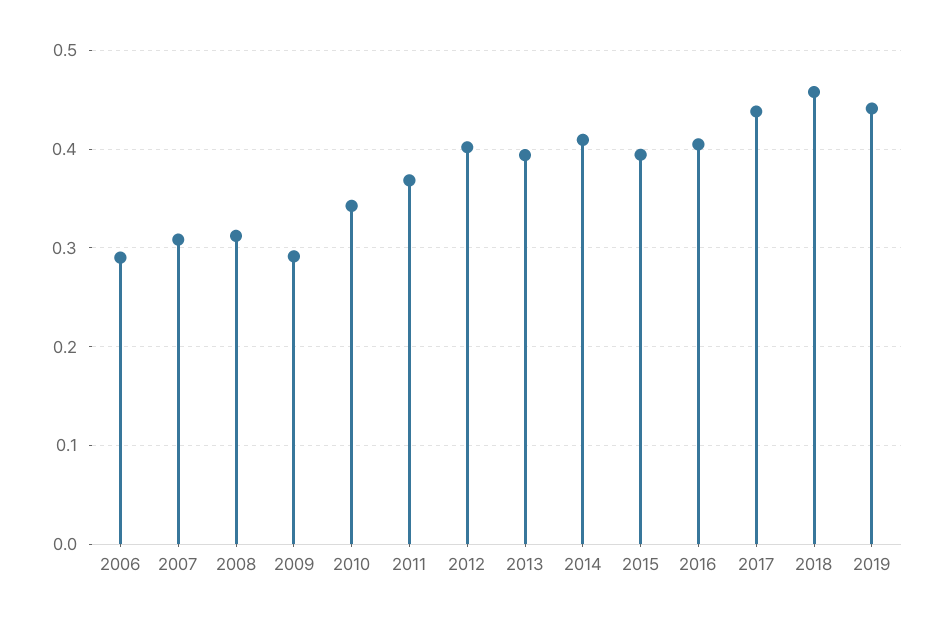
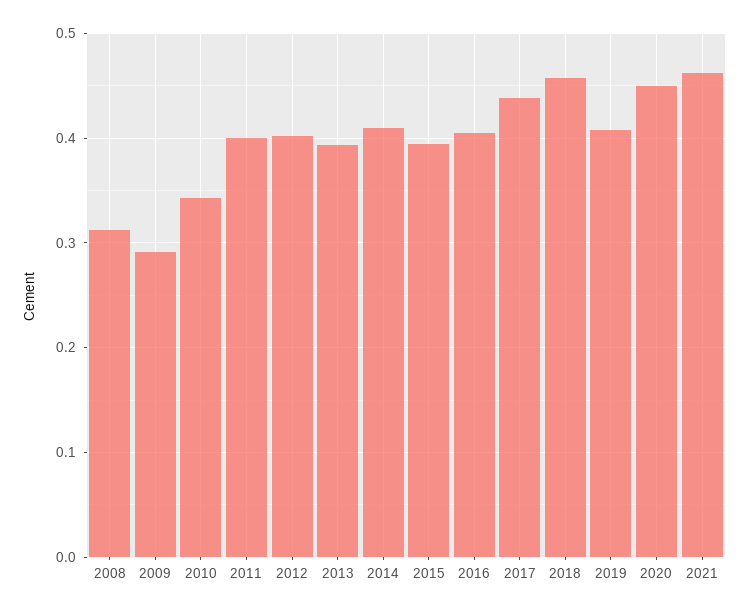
2006: 0.29 -> none
2007: 0.31 -> none
2011: 0.37 -> 0.4
2019: 0.44 -> 0.41
2020: none -> 0.45
2021: none -> 0.46

